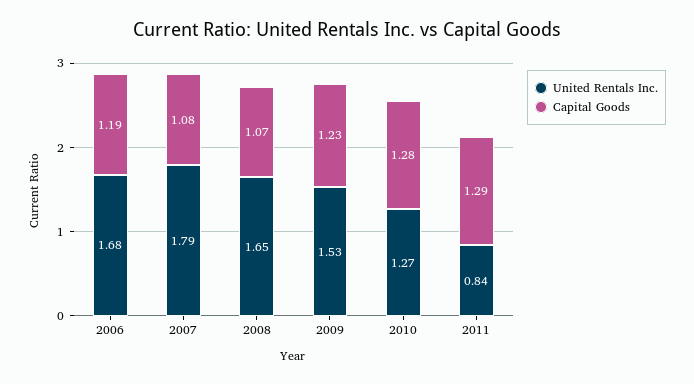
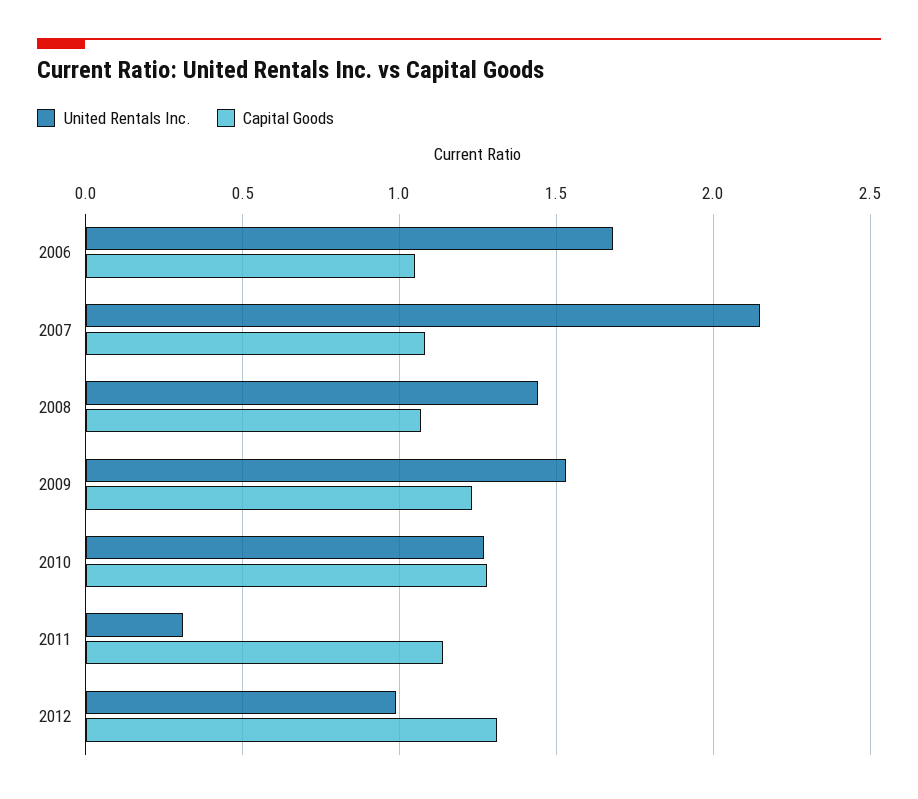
Capital Goods, 2006: 1.19 -> 1.05
United Rentals Inc., 2007: 1.79 -> 2.15
United Rentals Inc., 2008: 1.65 -> 1.45
United Rentals Inc., 2011: 0.84 -> 0.3
Capital Goods, 2011: 1.29 -> 1.15
United Rentals Inc., 2012: none -> 1
Capital Goods, 2012: none -> 1.3

